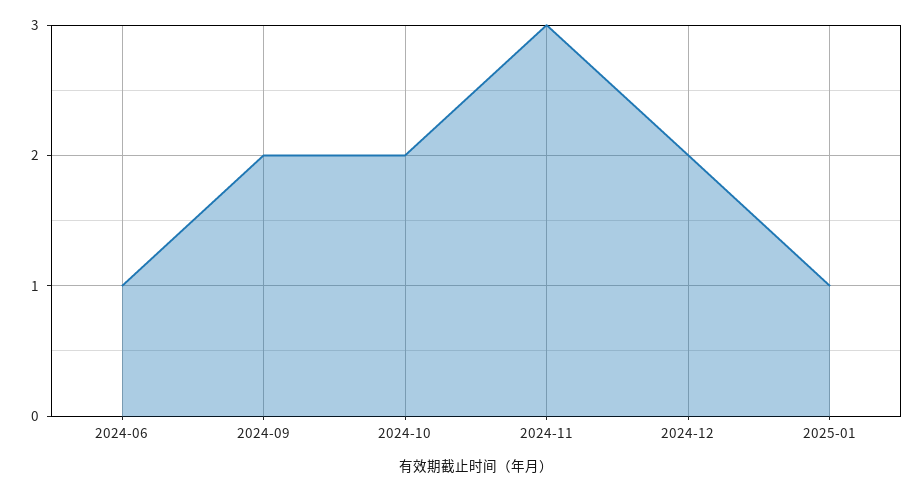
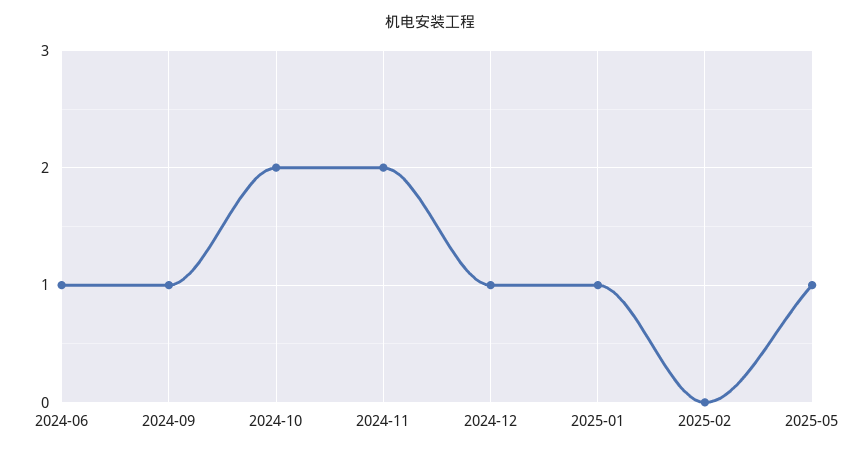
2024-09: 2 -> 1
2024-11: 3 -> 2
2024-12: 2 -> 1
2025-02: none -> 0
2025-05: none -> 1

